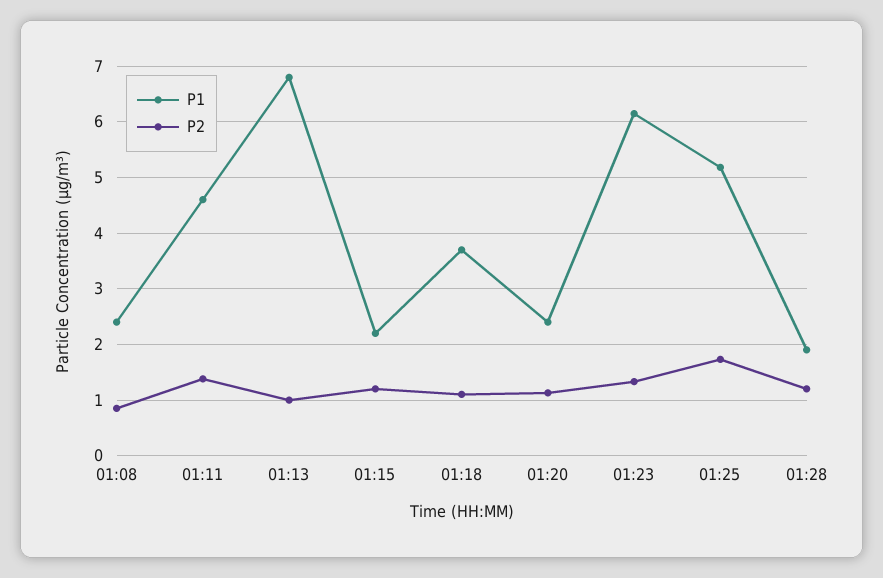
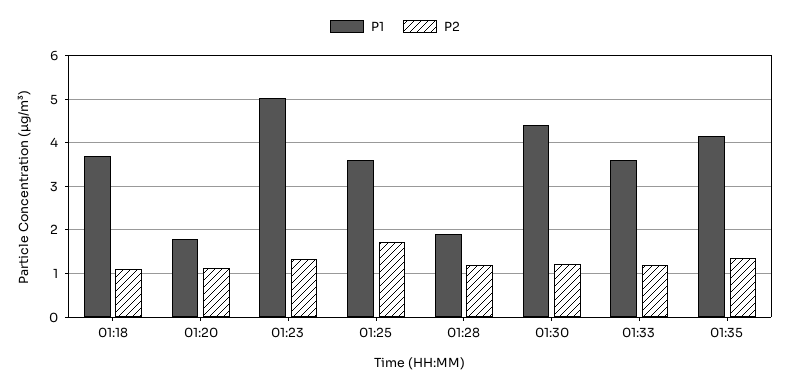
P1, 01:08: 2.4 -> none
P2, 01:08: 0.8 -> none
P1, 01:11: 4.6 -> none
P2, 01:11: 1.4 -> none
P1, 01:13: 6.8 -> none
P2, 01:13: 1 -> none
P1, 01:15: 2.2 -> none
P2, 01:15: 1.2 -> none
P1, 01:20: 2.4 -> 1.8
P1, 01:23: 6.2 -> 5
P1, 01:25: 5.2 -> 3.6
P1, 01:30: none -> 4.4
P2, 01:30: none -> 1.2
P1, 01:33: none -> 3.6
P2, 01:33: none -> 1.2
P1, 01:35: none -> 4.2
P2, 01:35: none -> 1.4

